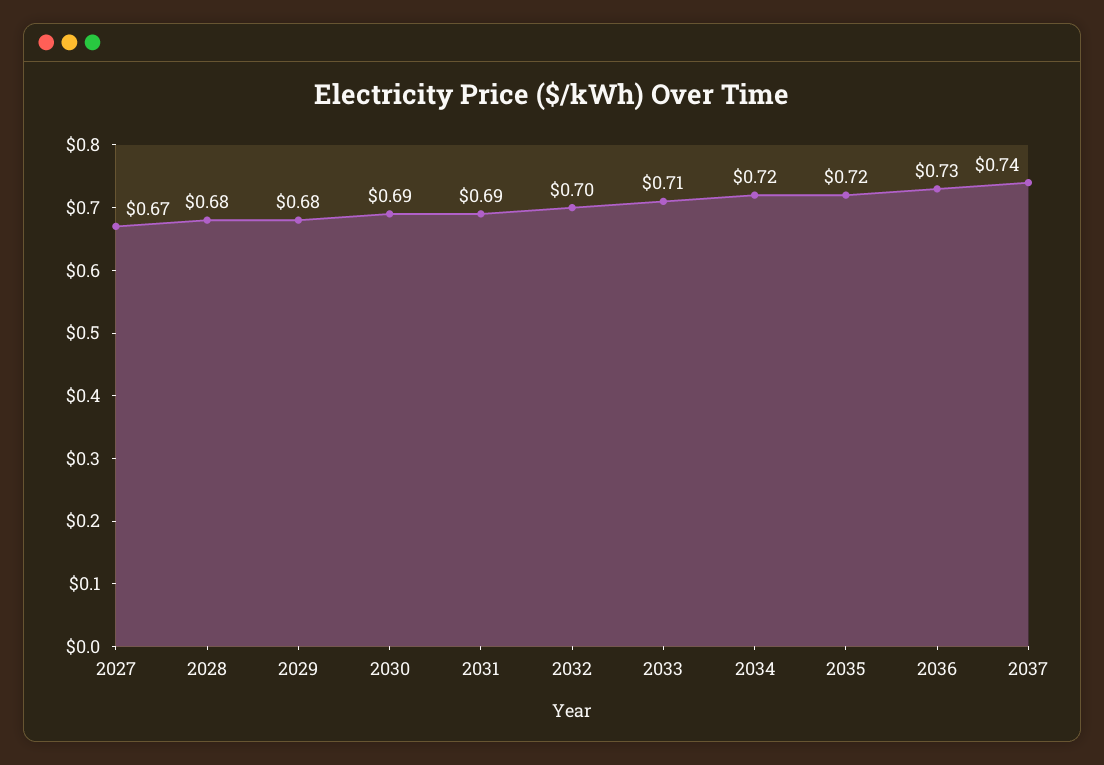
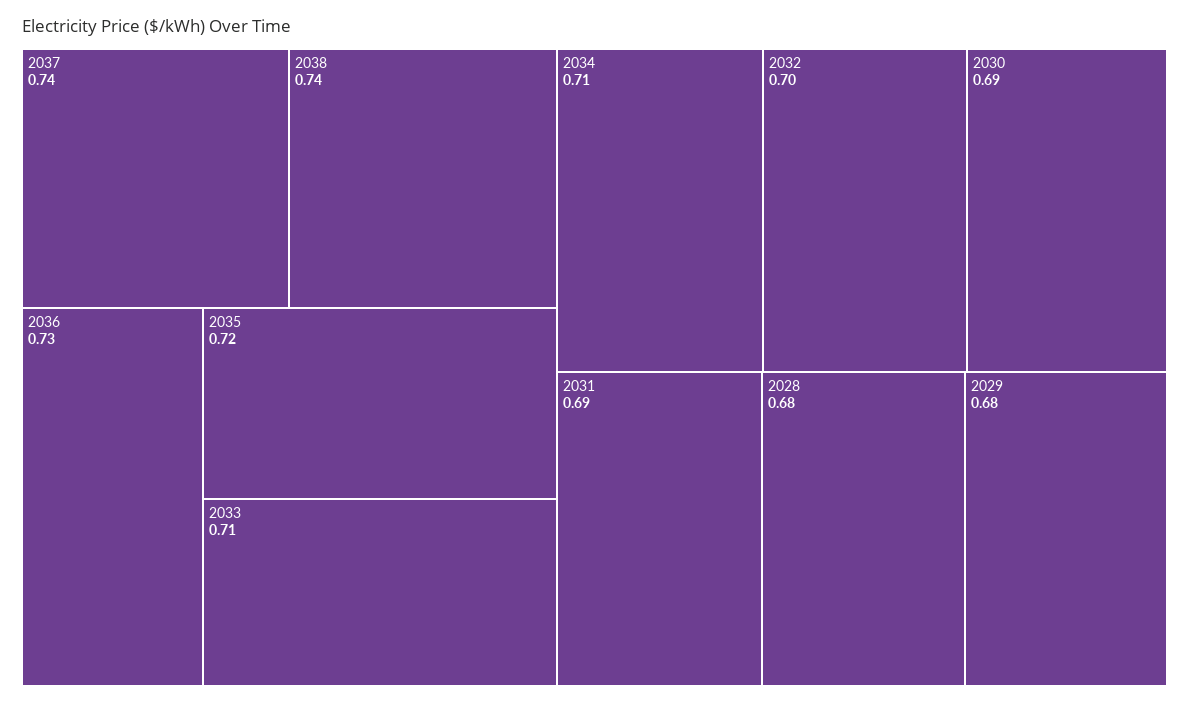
2027: 0.67 -> none
2034: 0.72 -> 0.71
2038: none -> 0.74

